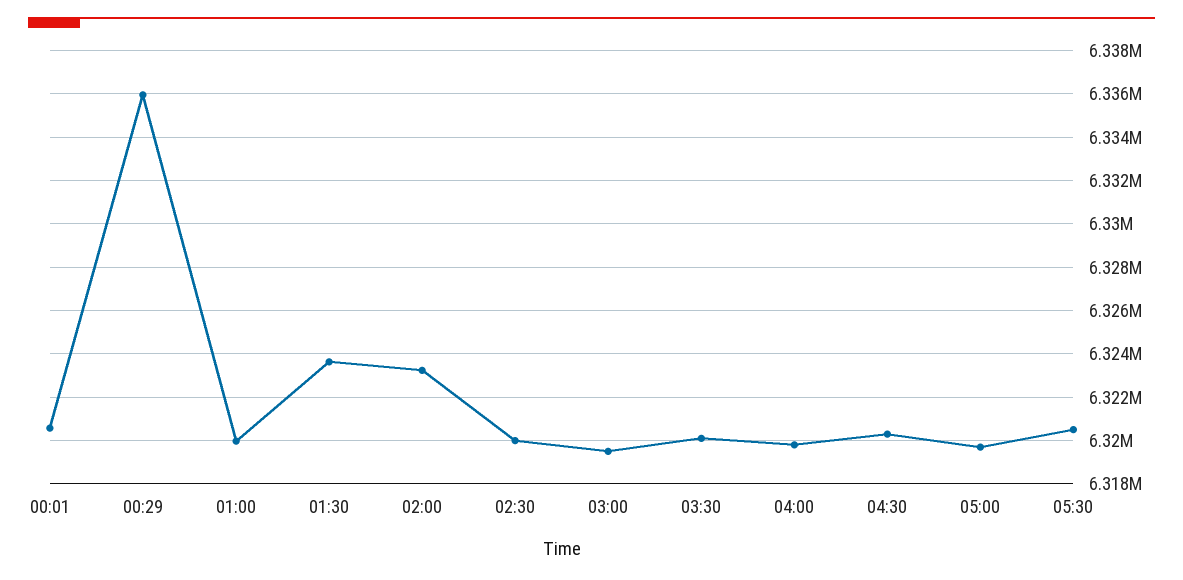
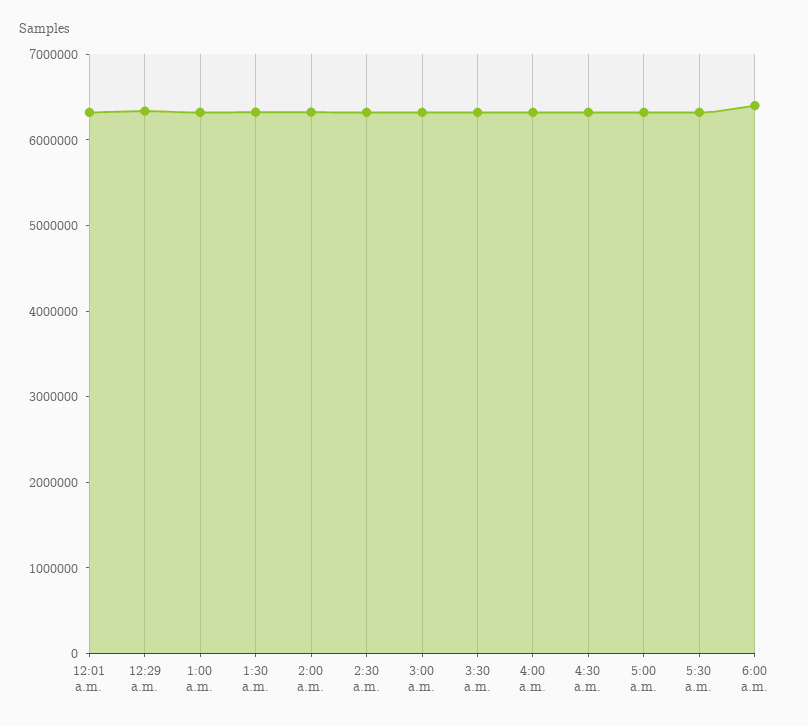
6:00 a.m.: none -> 6400000

